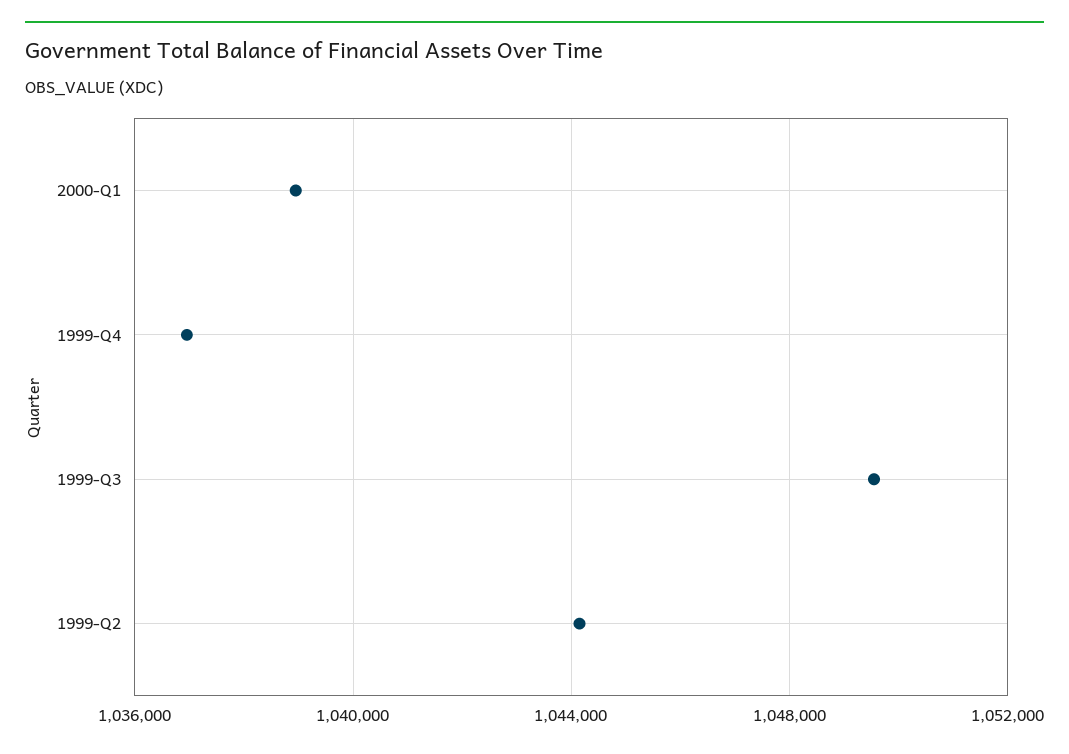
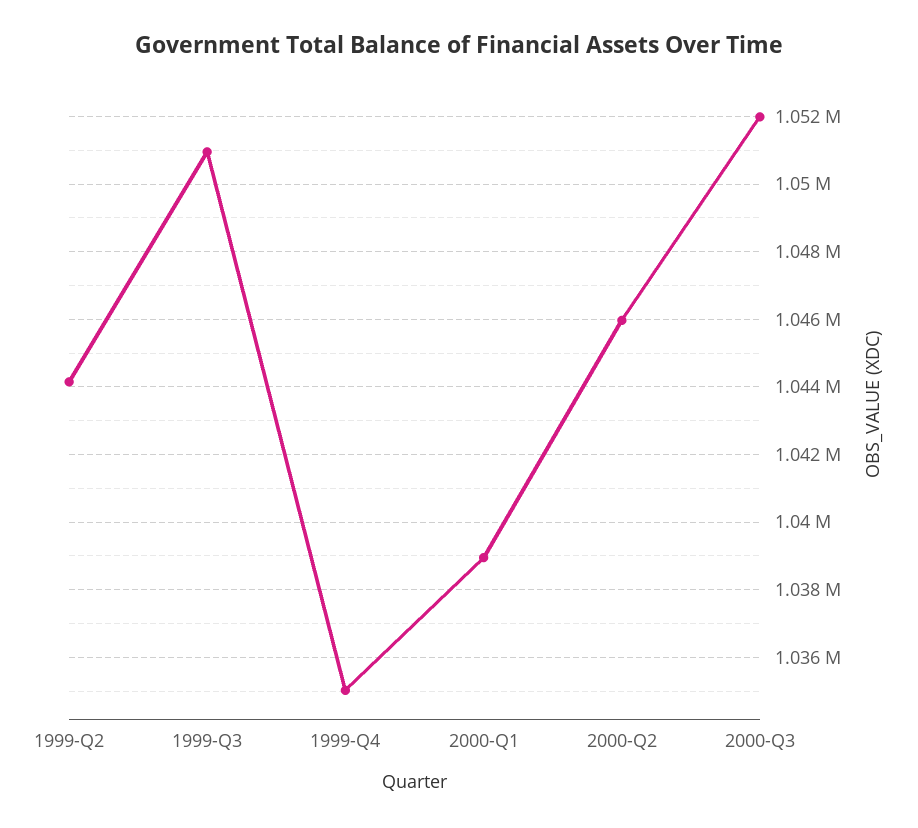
1999-Q4: 1037000 -> 1035000
1999-Q3: 1049500 -> 1051000
2000-Q2: none -> 1046000
2000-Q3: none -> 1052000

